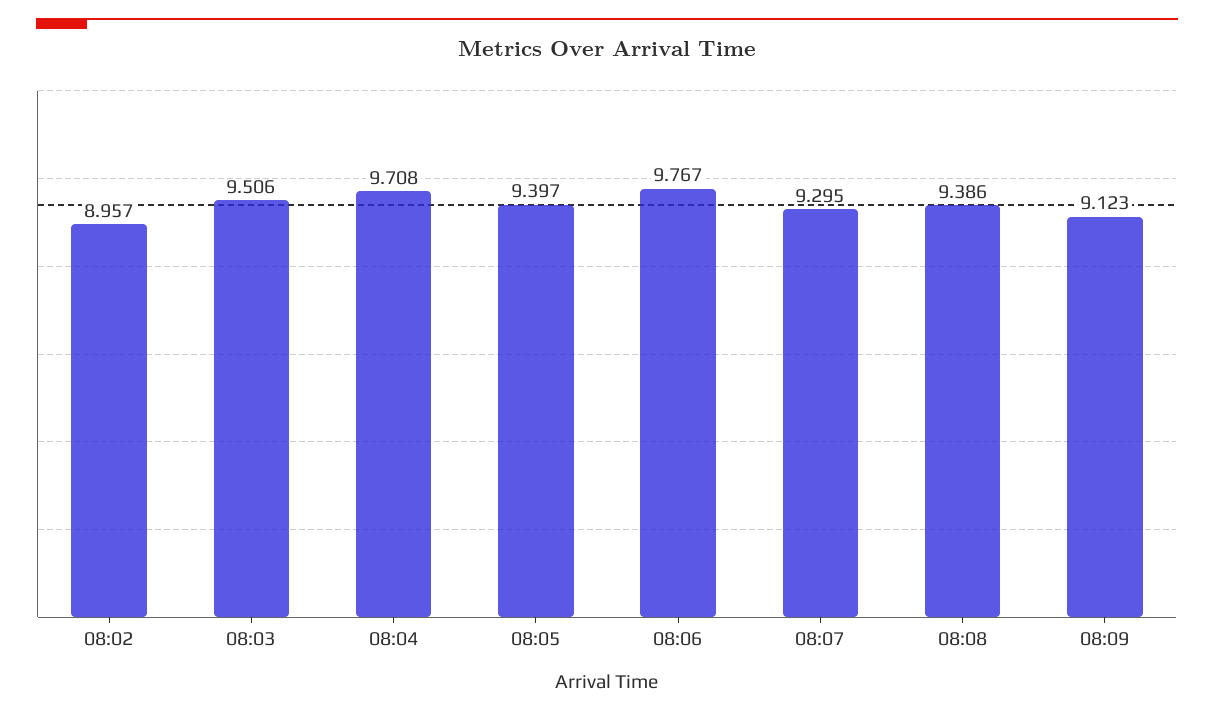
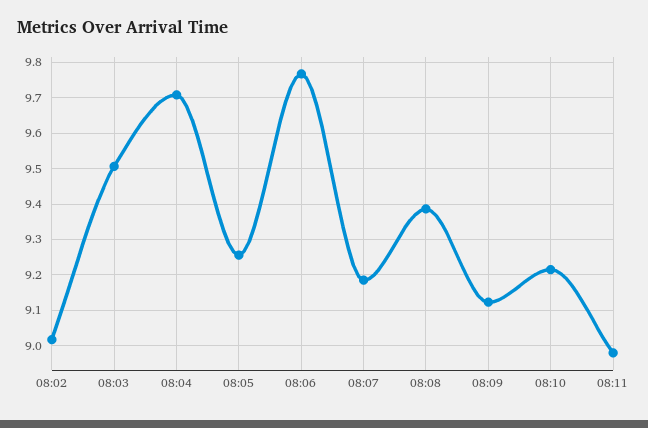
08:02: 8.957 -> 9.02
08:05: 9.397 -> 9.26
08:07: 9.295 -> 9.18
08:10: none -> 9.22
08:11: none -> 8.98

